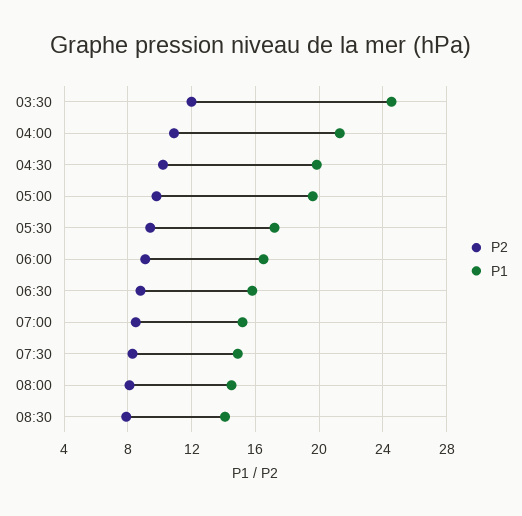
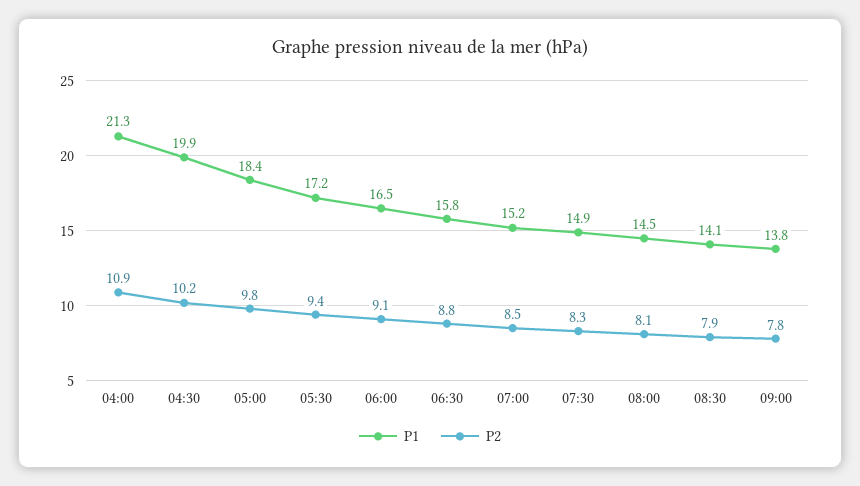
P2, 03:30: 12 -> none
P1, 03:30: 24.5 -> none
P1, 05:00: 19.5 -> 18.4
P1, 09:00: none -> 13.8
P2, 09:00: none -> 7.8

